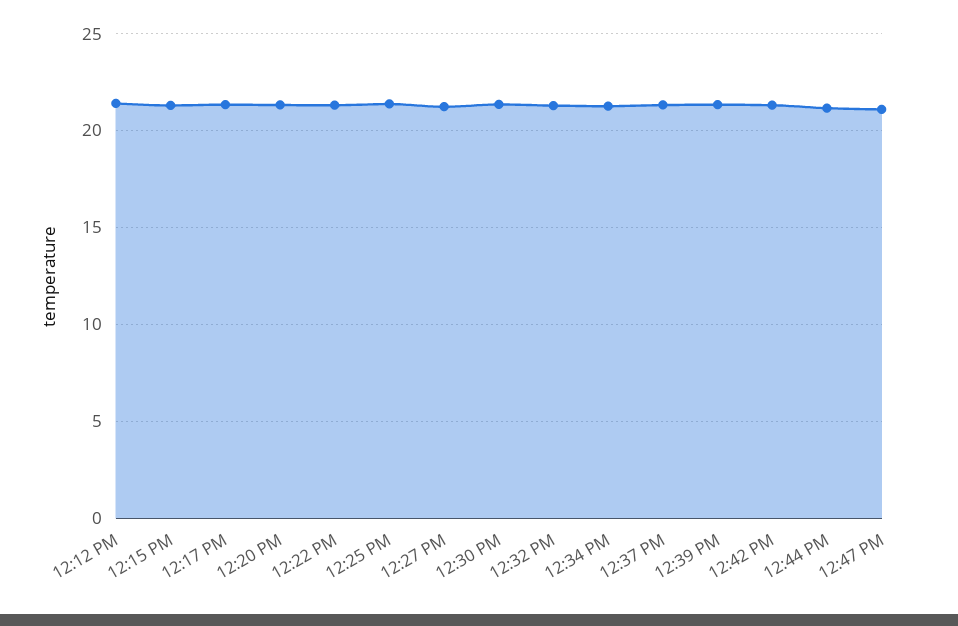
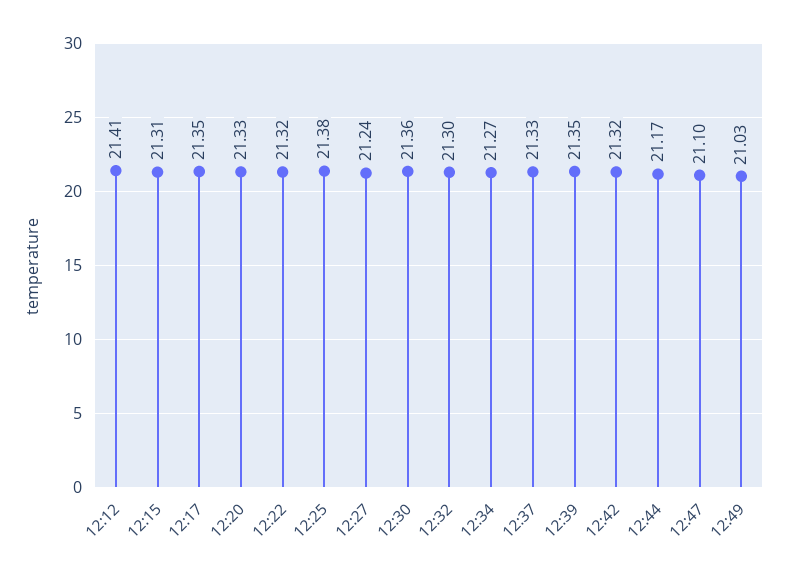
12:49: none -> 21.03

